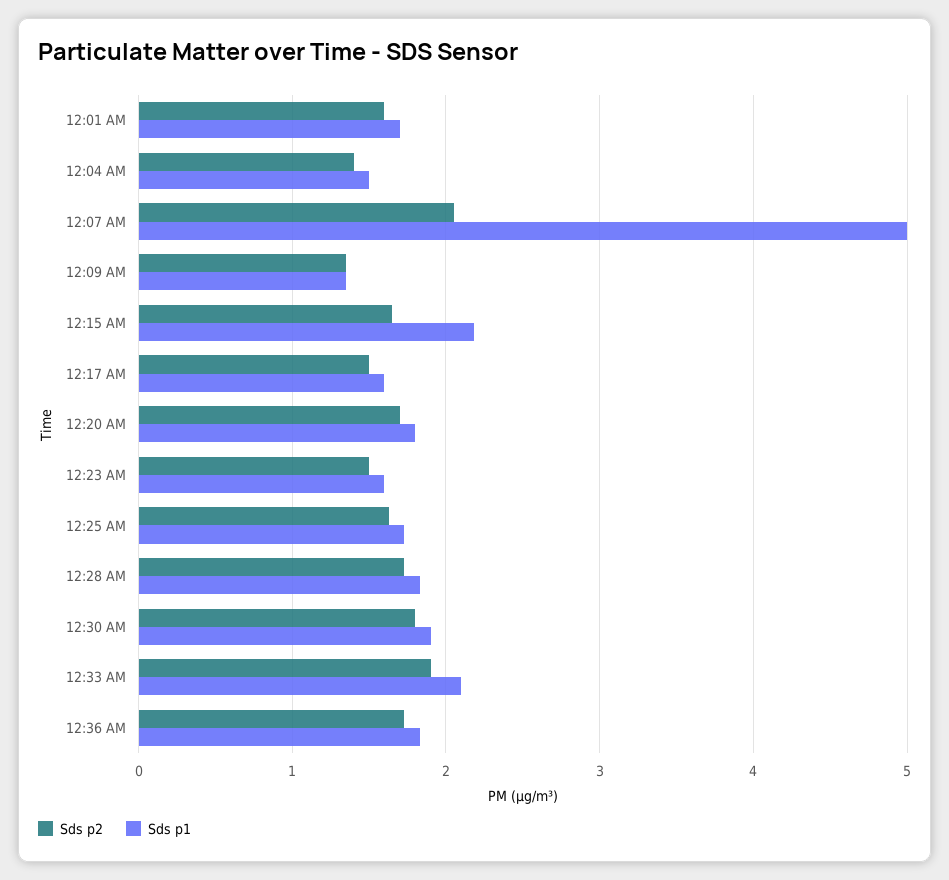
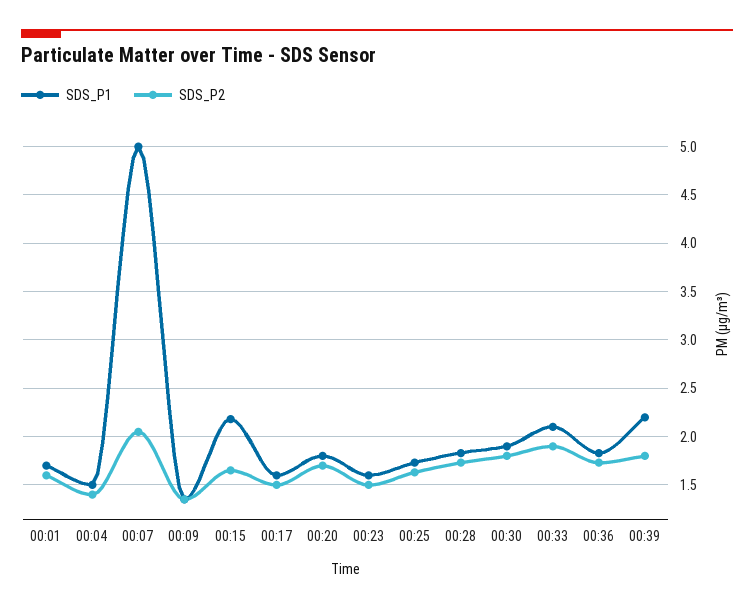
Sds p1, 00:39: none -> 2.2
Sds p2, 00:39: none -> 1.8

